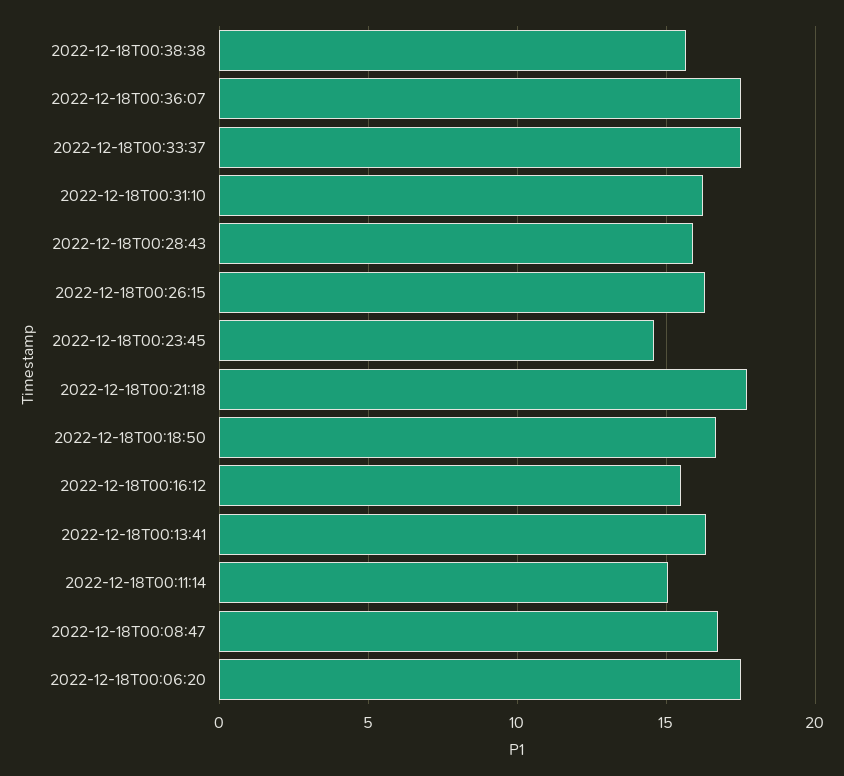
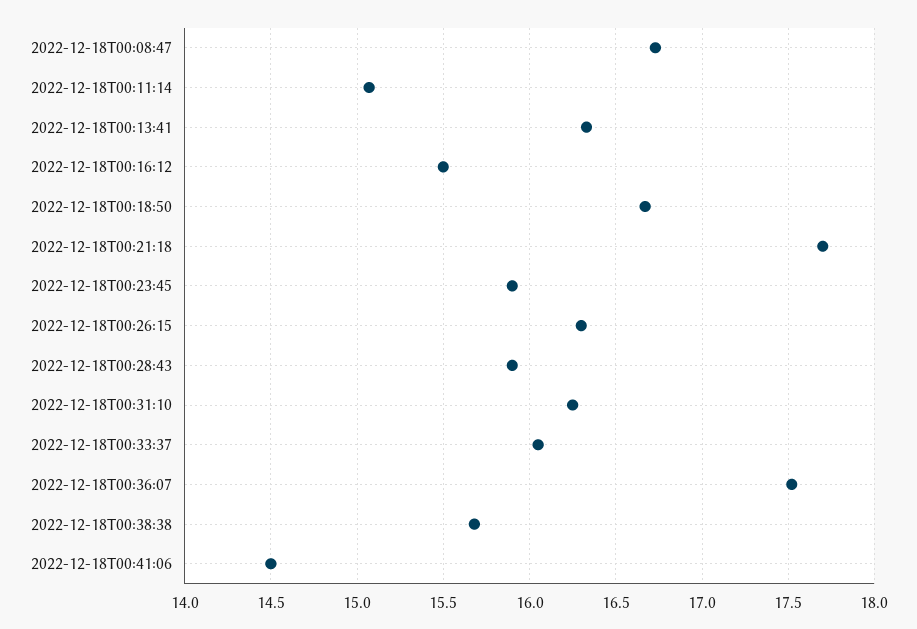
2022-12-18T00:33:37: 17.5 -> 16.05
2022-12-18T00:23:45: 14.5 -> 15.9
2022-12-18T00:06:20: 17.5 -> none
2022-12-18T00:41:06: none -> 14.5

